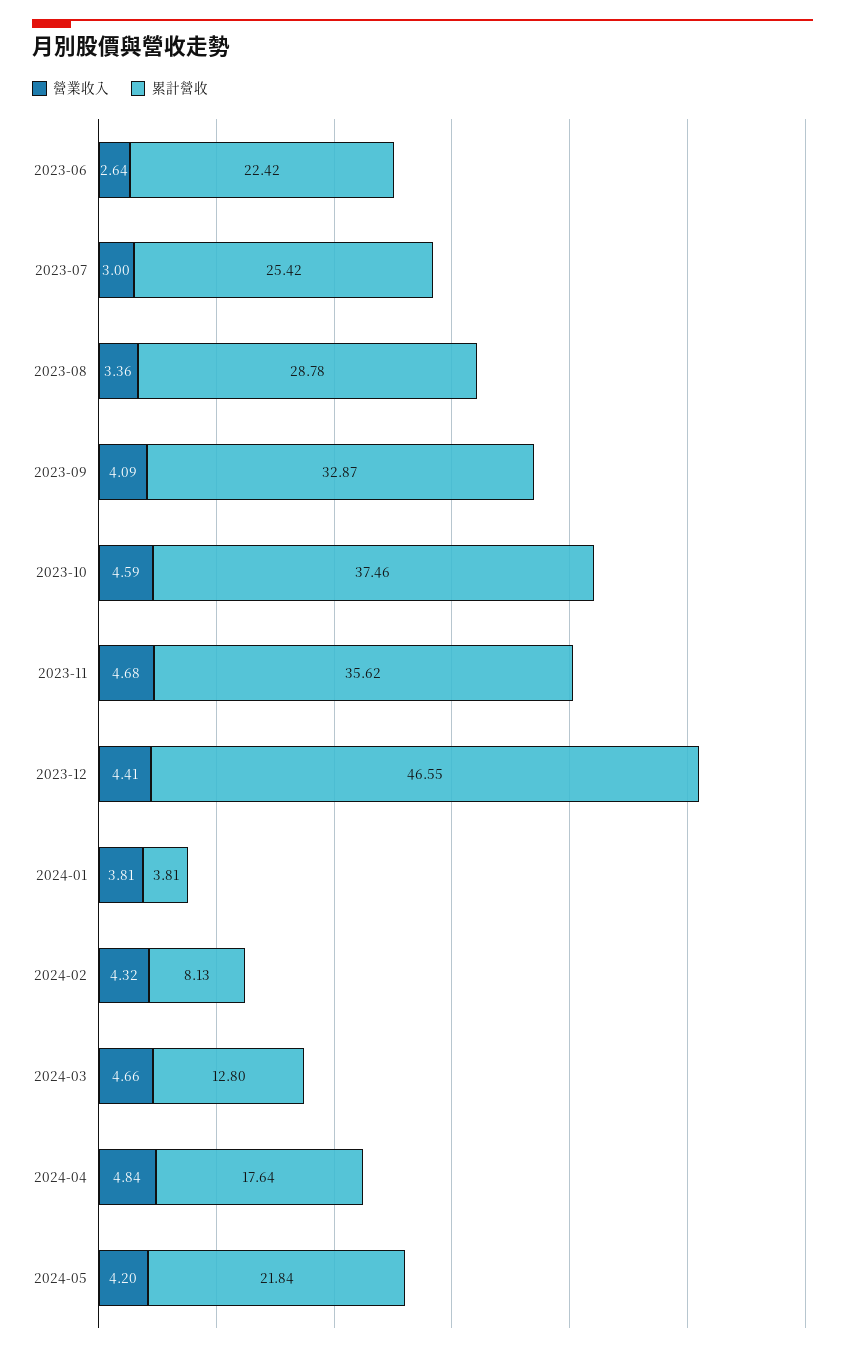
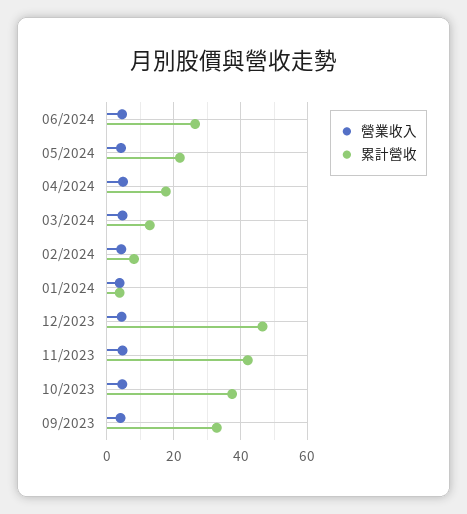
營業收入, 2023-06: 2.64 -> none
累計營收, 2023-06: 22.42 -> none
營業收入, 2023-07: 3 -> none
累計營收, 2023-07: 25.42 -> none
營業收入, 2023-08: 3.36 -> none
累計營收, 2023-08: 28.78 -> none
累計營收, 2023-11: 35.62 -> 42
營業收入, 06/2024: none -> 4
累計營收, 06/2024: none -> 26

